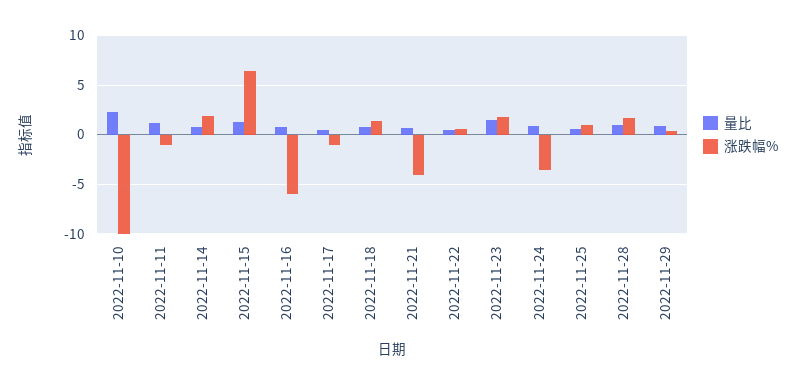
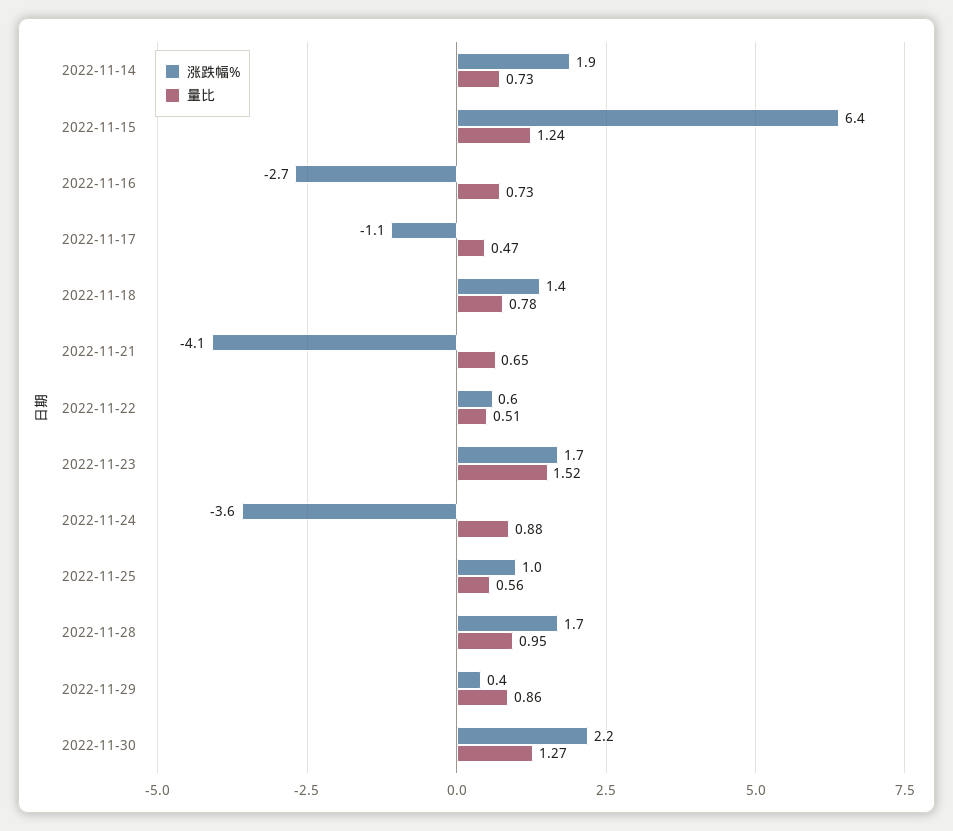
量比, 2022-11-10: 2 -> none
涨跌幅%, 2022-11-10: -10 -> none
量比, 2022-11-11: 1 -> none
涨跌幅%, 2022-11-11: -1 -> none
涨跌幅%, 2022-11-16: -6 -> -2.7
涨跌幅%, 2022-11-30: none -> 2.2
量比, 2022-11-30: none -> 1.27

